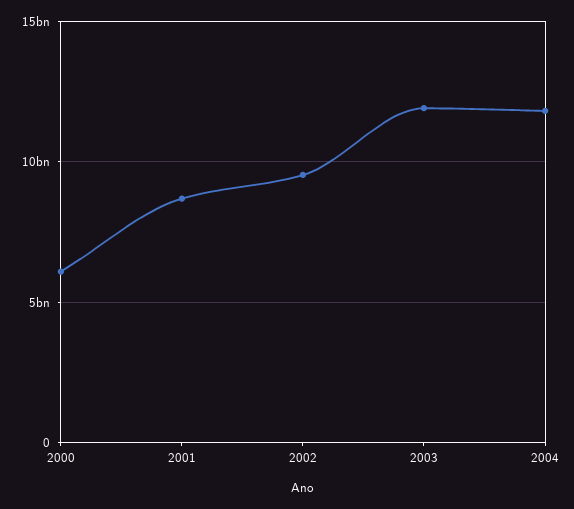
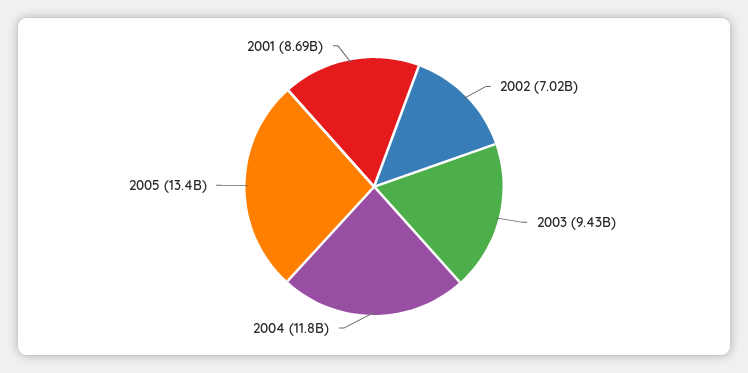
2000: 6000000000 -> none
2002: 9500000000 -> 7020000000
2003: 12000000000 -> 9430000000
2005: none -> 13400000000

